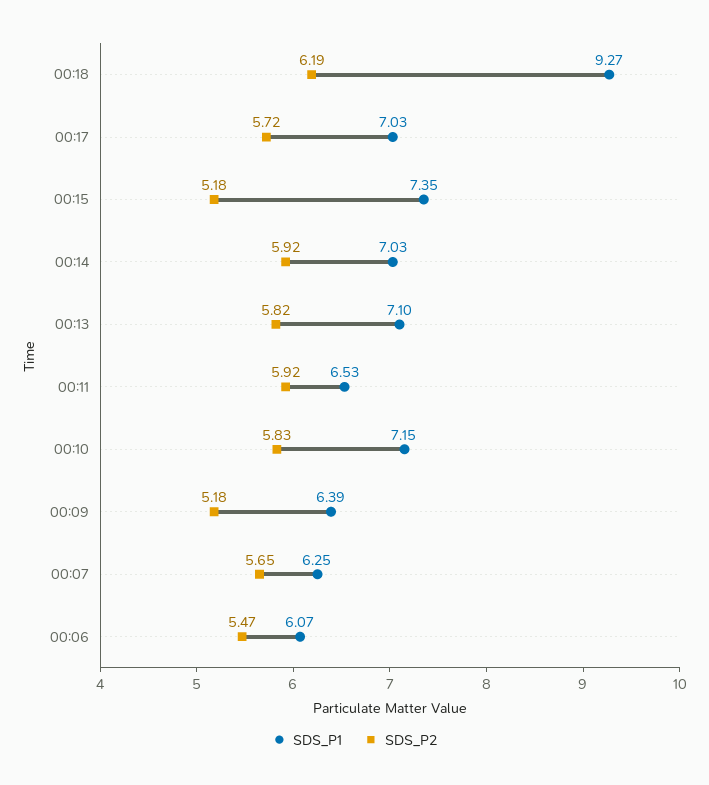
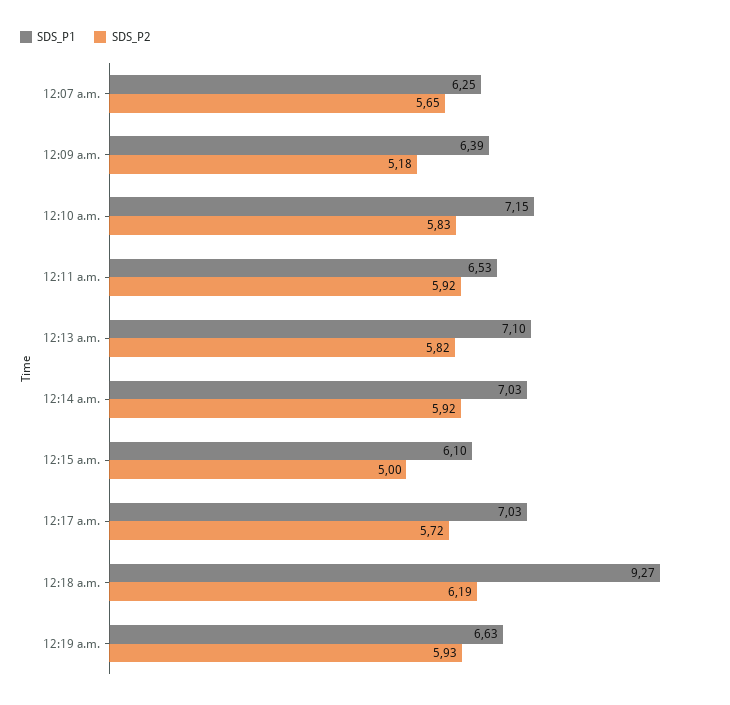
SDS_P1, 00:15: 7.35 -> 6.1
SDS_P2, 00:15: 5.18 -> 5
SDS_P1, 00:06: 6.07 -> none
SDS_P2, 00:06: 5.47 -> none
SDS_P1, 12:19 a.m.: none -> 6.63
SDS_P2, 12:19 a.m.: none -> 5.93

